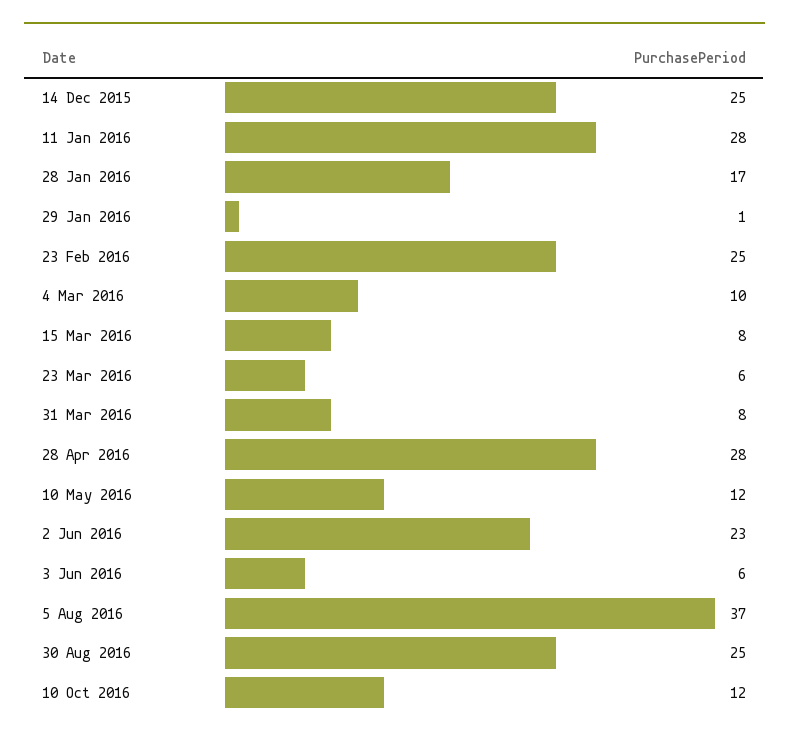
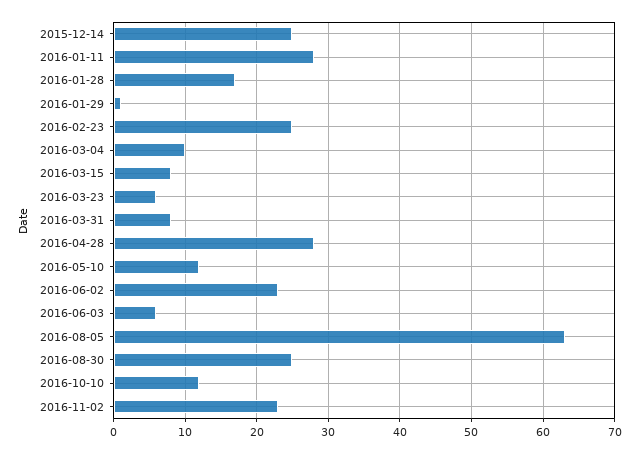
5 Aug 2016: 37 -> 63
2016-11-02: none -> 23

